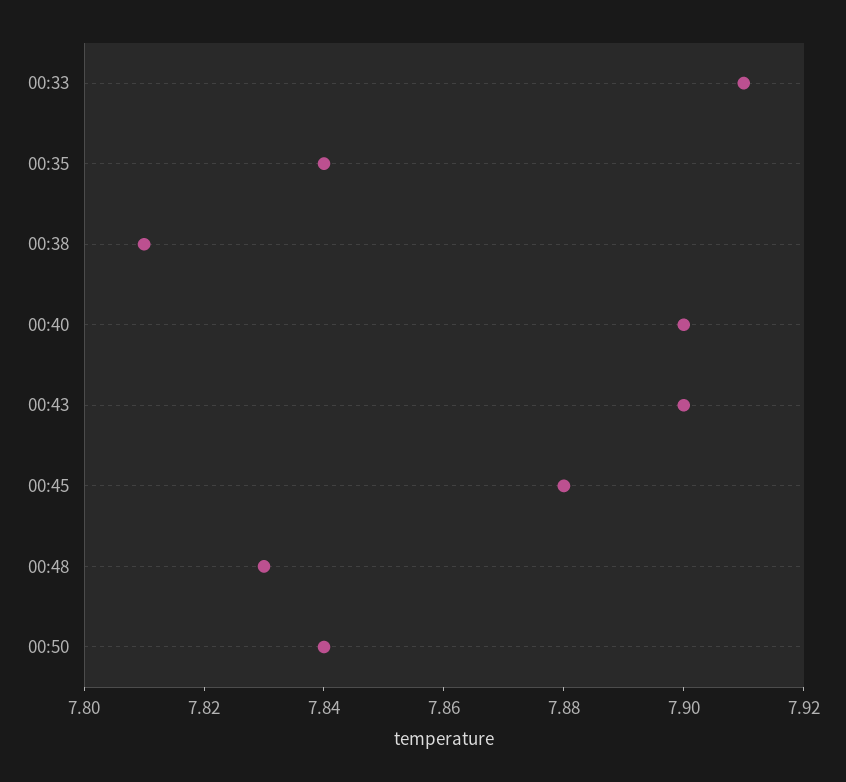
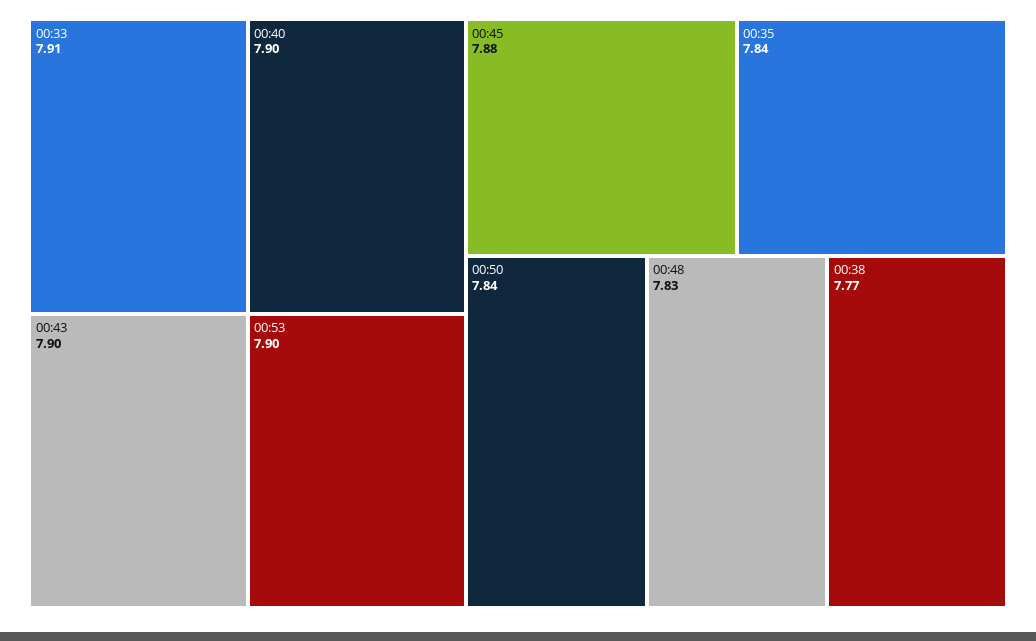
00:38: 7.81 -> 7.77
00:53: none -> 7.9

